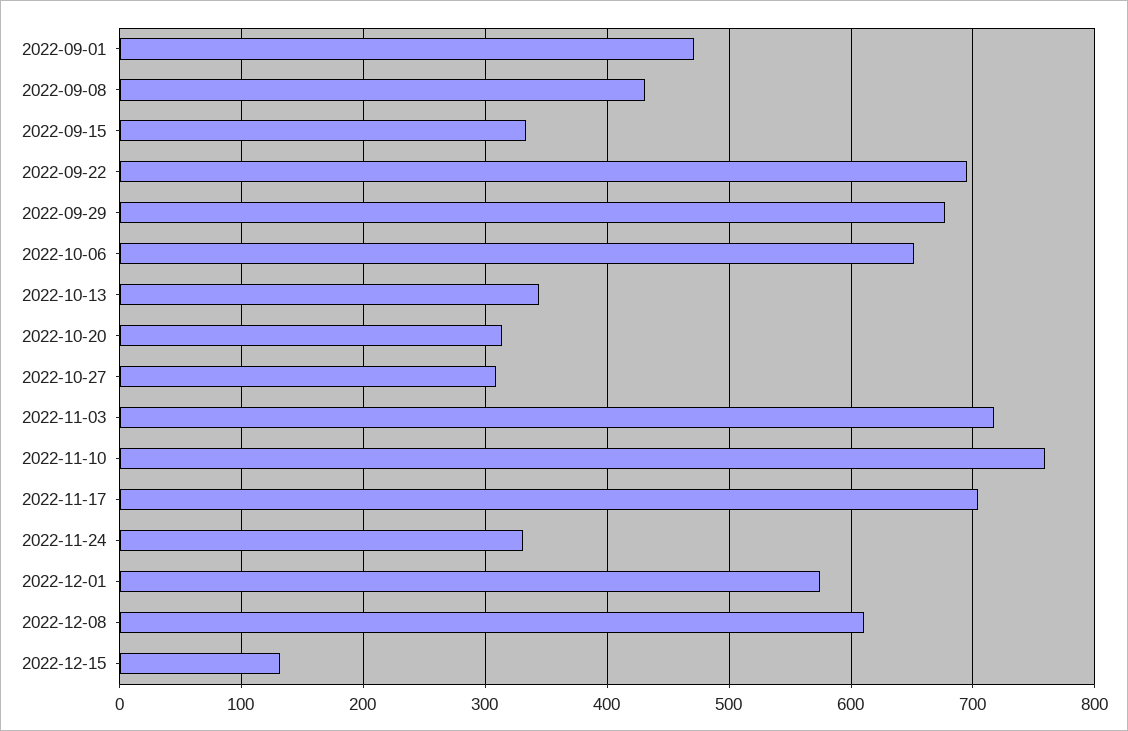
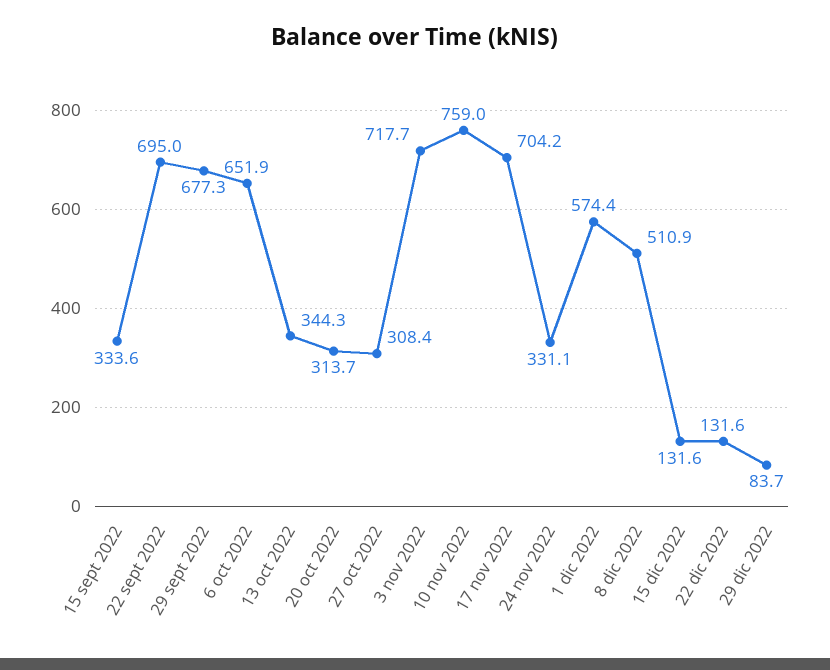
2022-09-01: 470 -> none
2022-09-08: 430 -> none
2022-12-08: 610 -> 510.9
22 dic 2022: none -> 131.6
29 dic 2022: none -> 83.7

